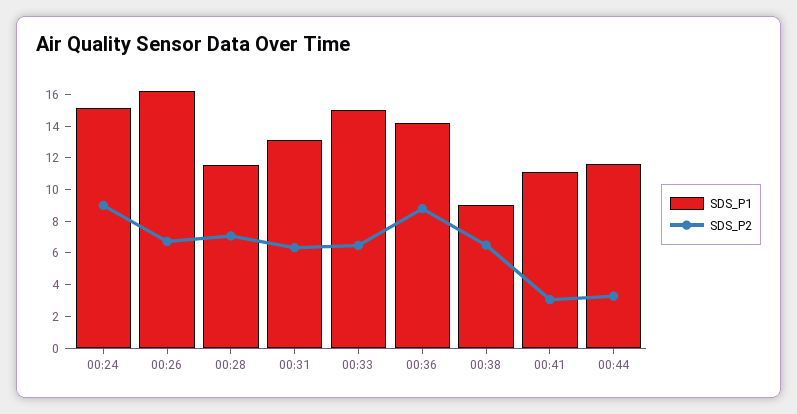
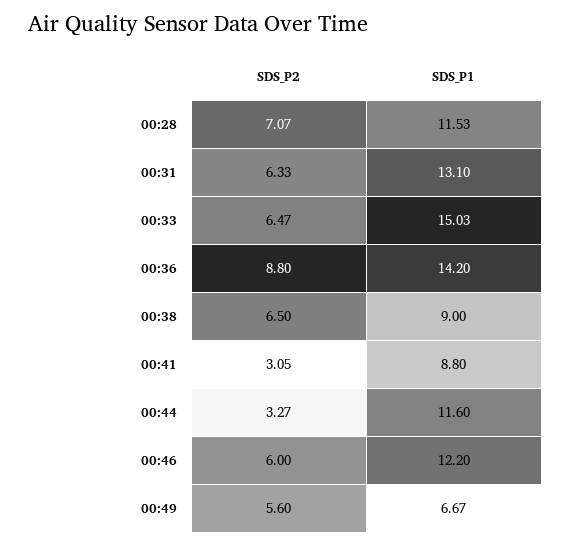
SDS_P1, 00:24: 15 -> none
SDS_P2, 00:24: 9 -> none
SDS_P1, 00:26: 16 -> none
SDS_P2, 00:26: 7 -> none
SDS_P1, 00:41: 11 -> 8.8
SDS_P2, 00:46: none -> 6
SDS_P1, 00:46: none -> 12.2
SDS_P2, 00:49: none -> 5.6
SDS_P1, 00:49: none -> 6.67

